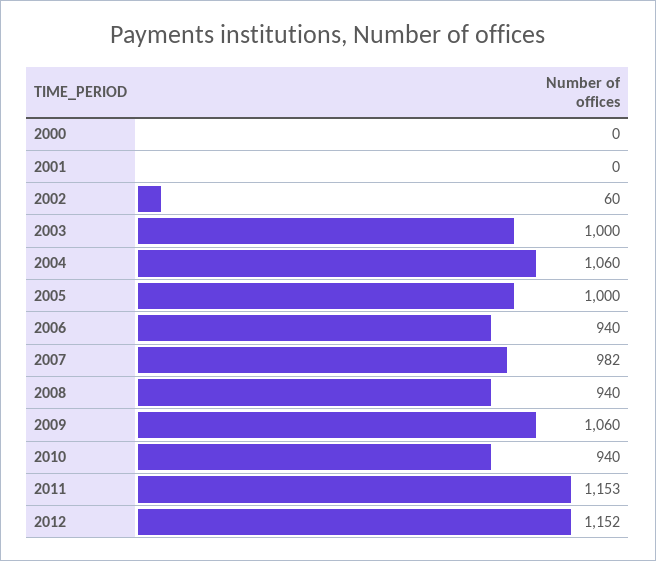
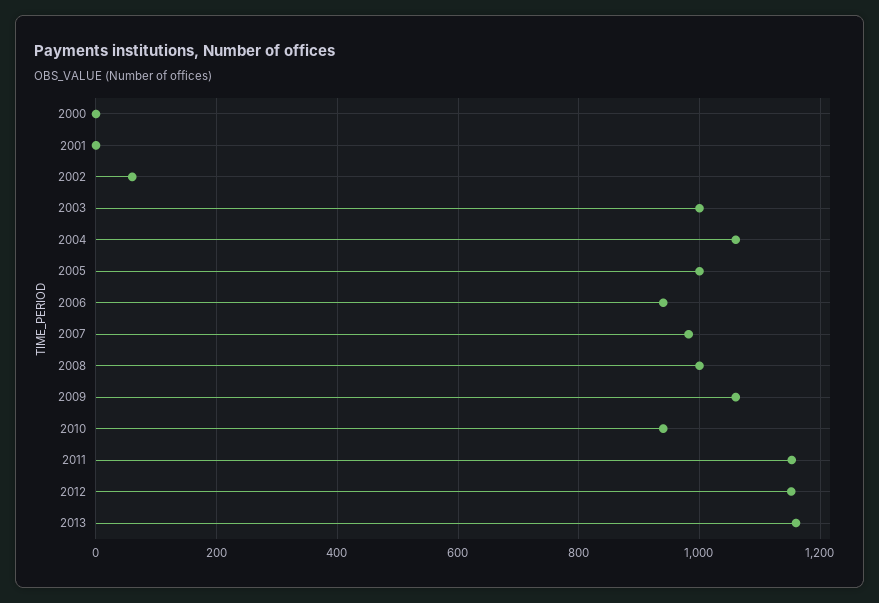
2008: 940 -> 1000
2013: none -> 1160

